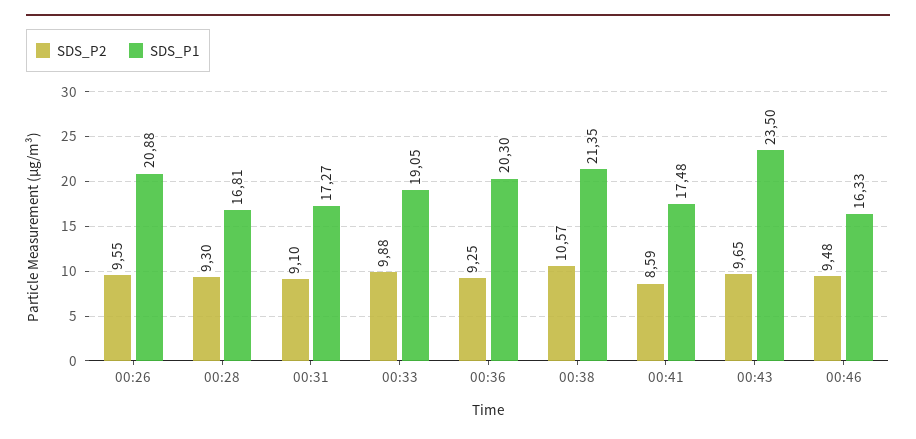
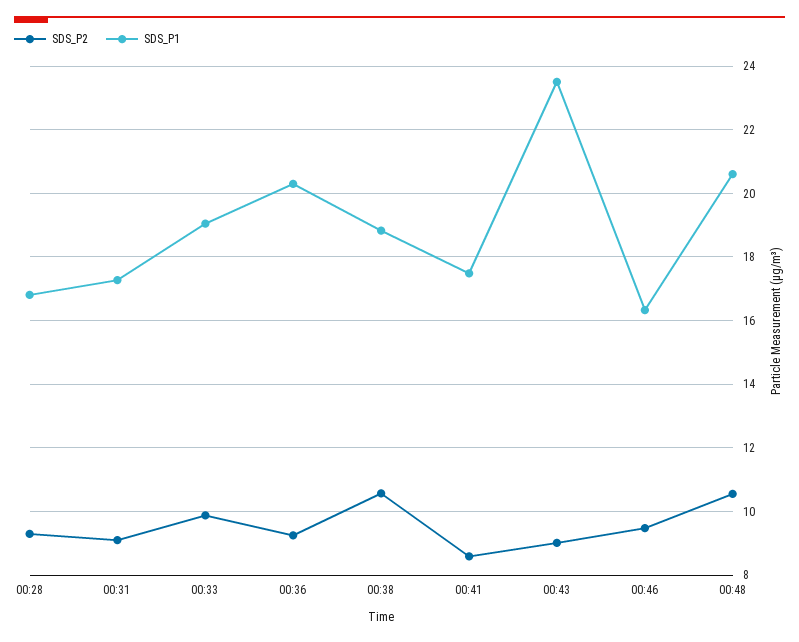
SDS_P2, 00:26: 9.55 -> none
SDS_P1, 00:26: 20.88 -> none
SDS_P1, 00:38: 21.35 -> 18.8
SDS_P2, 00:43: 9.65 -> 9
SDS_P2, 00:48: none -> 10.6
SDS_P1, 00:48: none -> 20.6

